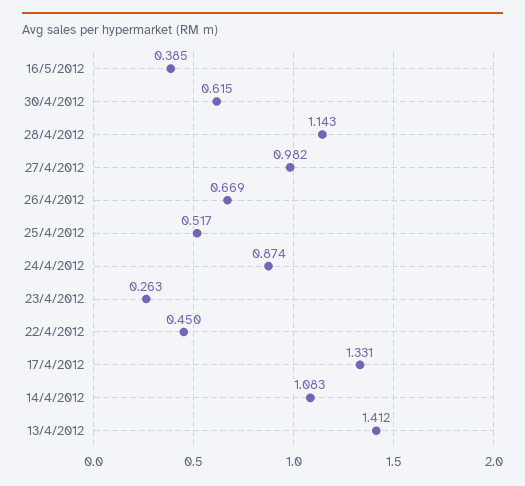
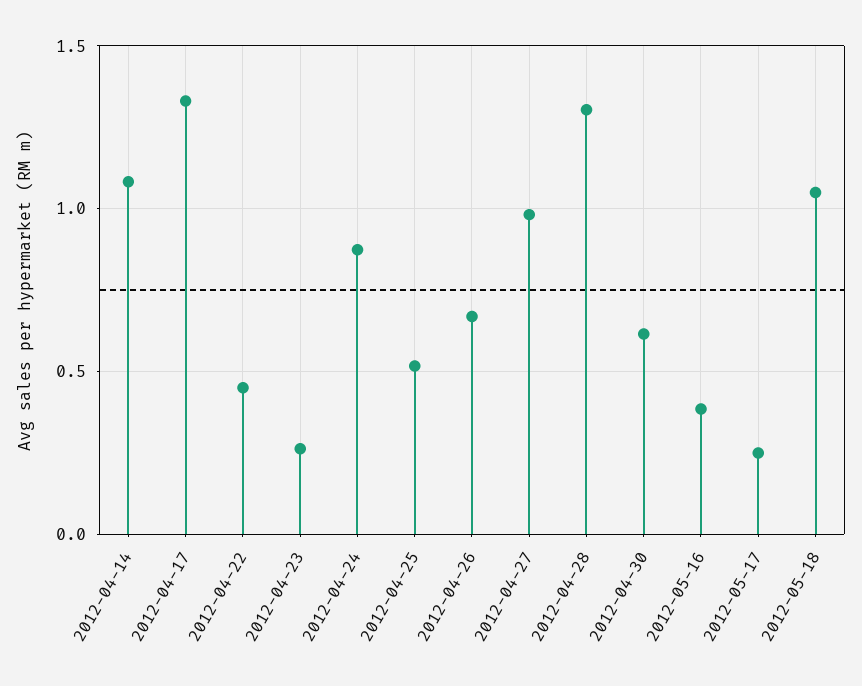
28/4/2012: 1.143 -> 1.3
13/4/2012: 1.412 -> none
2012-05-17: none -> 0.25
2012-05-18: none -> 1.05

